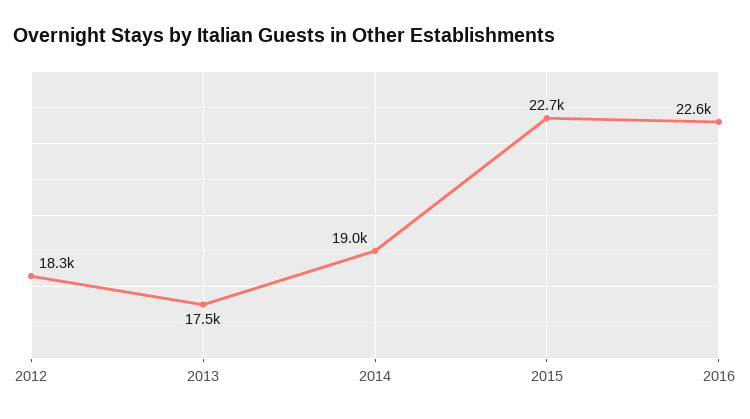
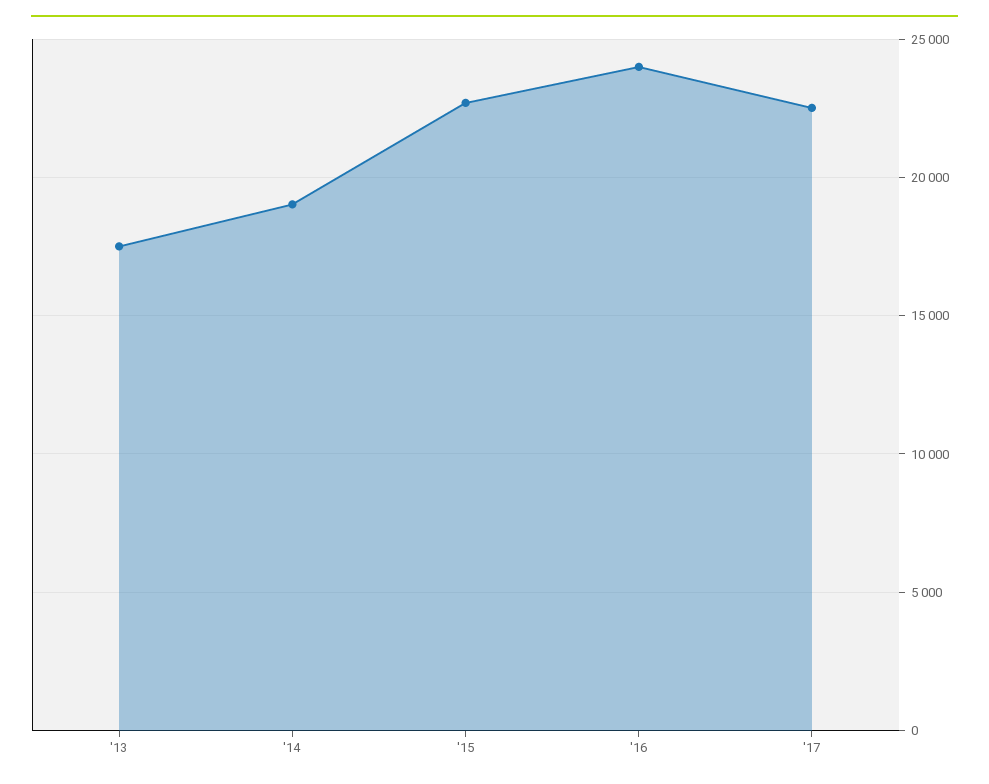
2012: 18300 -> none
2016: 22600 -> 24000
'17: none -> 22500

